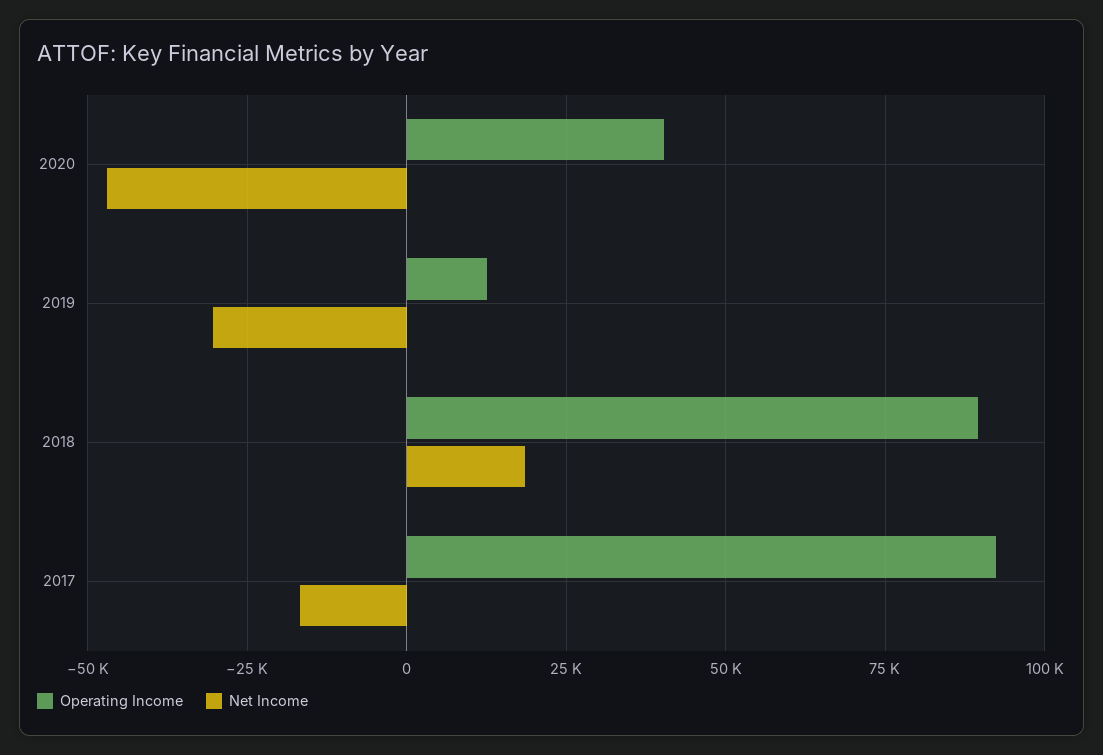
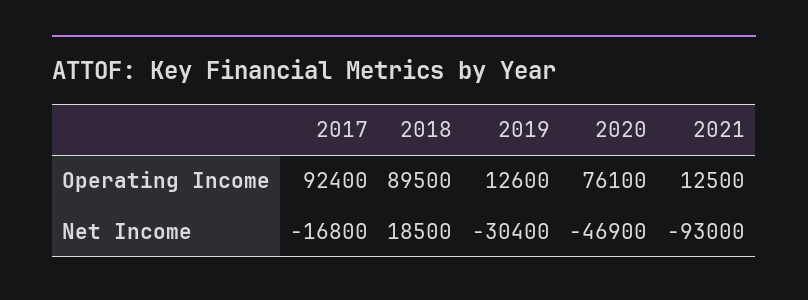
Operating Income, 2020: 40000 -> 76100
Operating Income, 2021: none -> 12500
Net Income, 2021: none -> -93000

